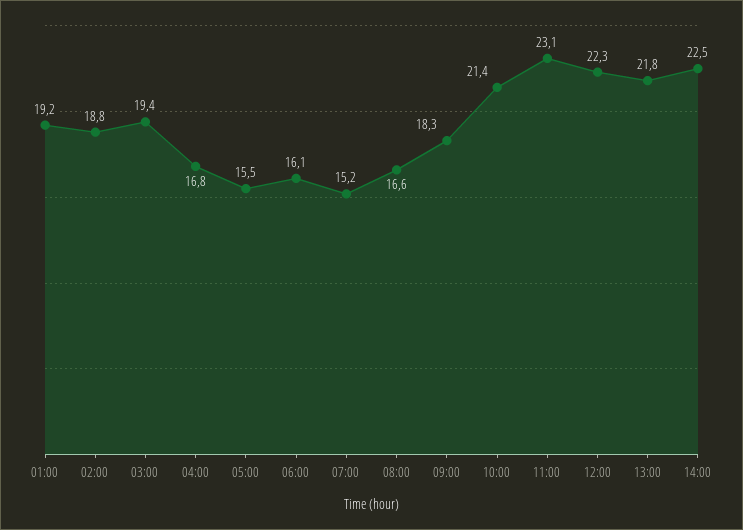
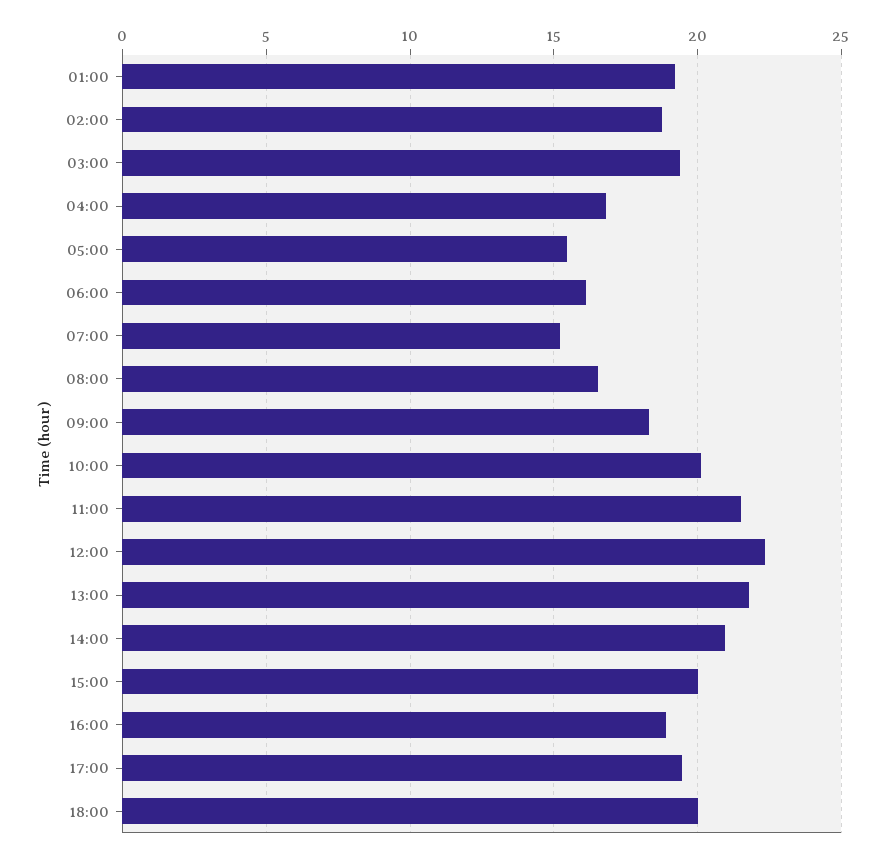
10:00: 21.4 -> 20
11:00: 23.1 -> 21.5
14:00: 22.5 -> 21
15:00: none -> 20
16:00: none -> 19
17:00: none -> 19.5
18:00: none -> 20

